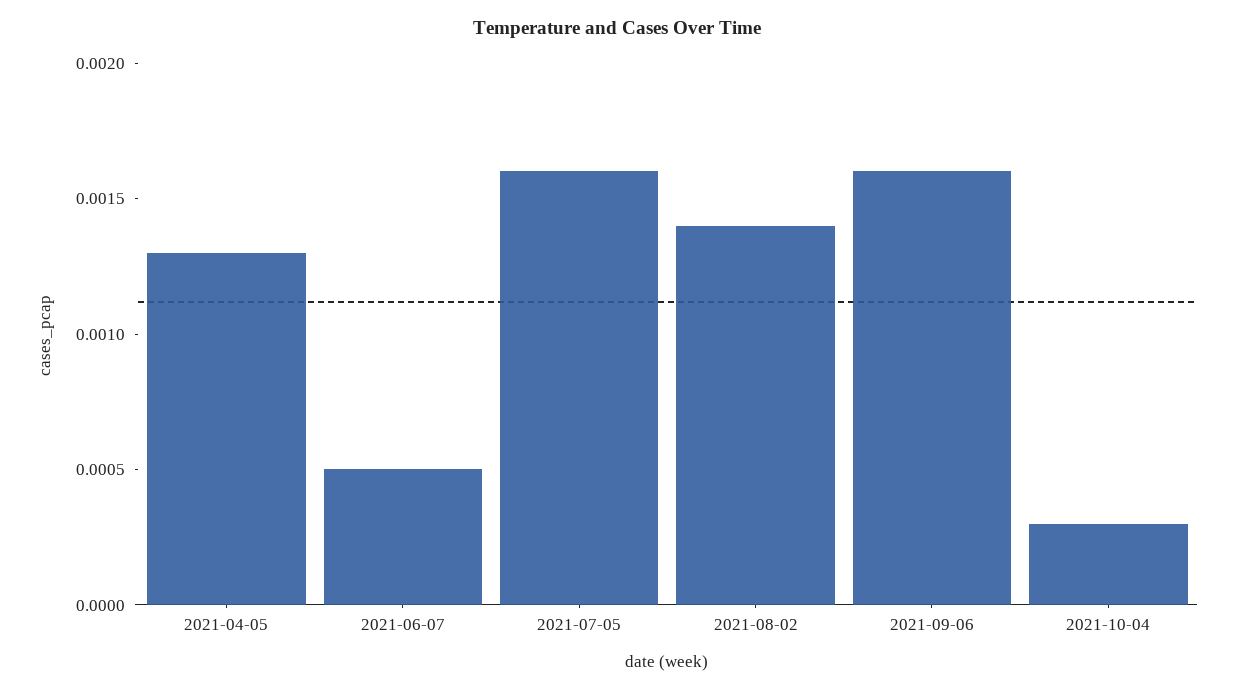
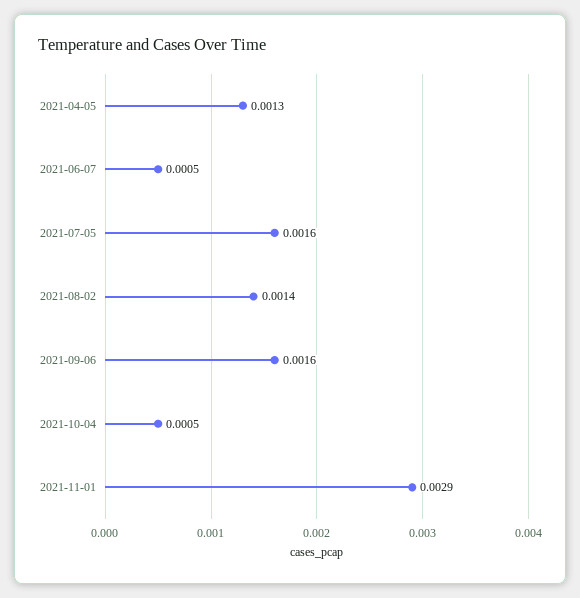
2021-10-04: 0.0003 -> 0.0005
2021-11-01: none -> 0.0029

